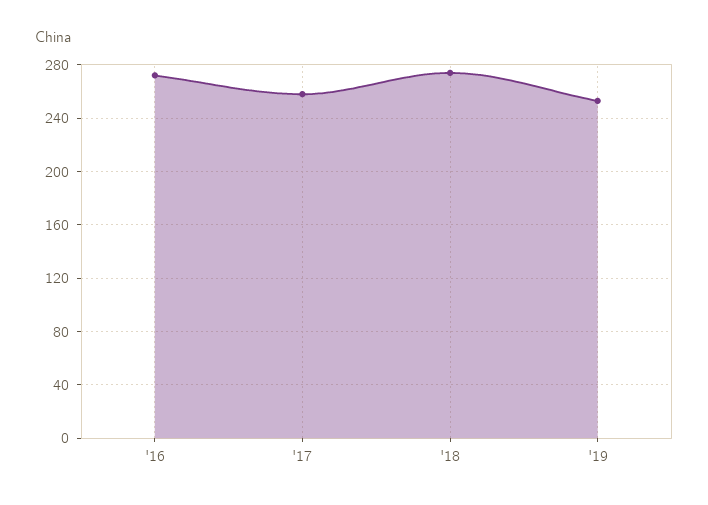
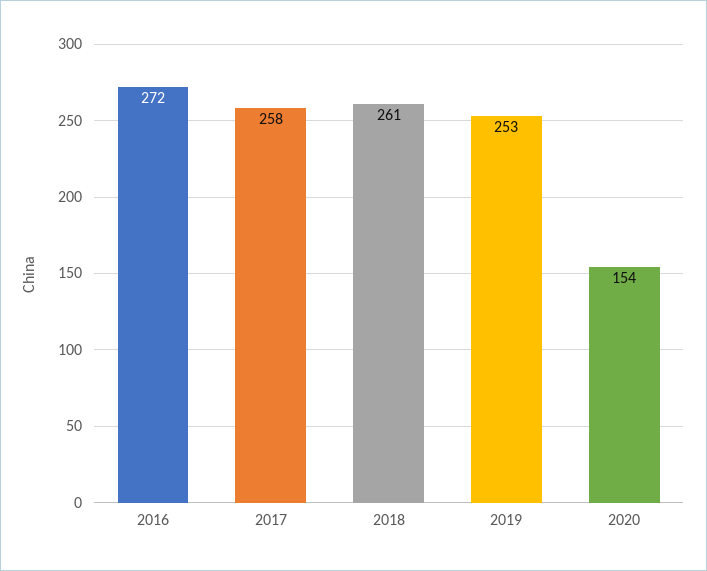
'18: 275 -> 261
2020: none -> 154

